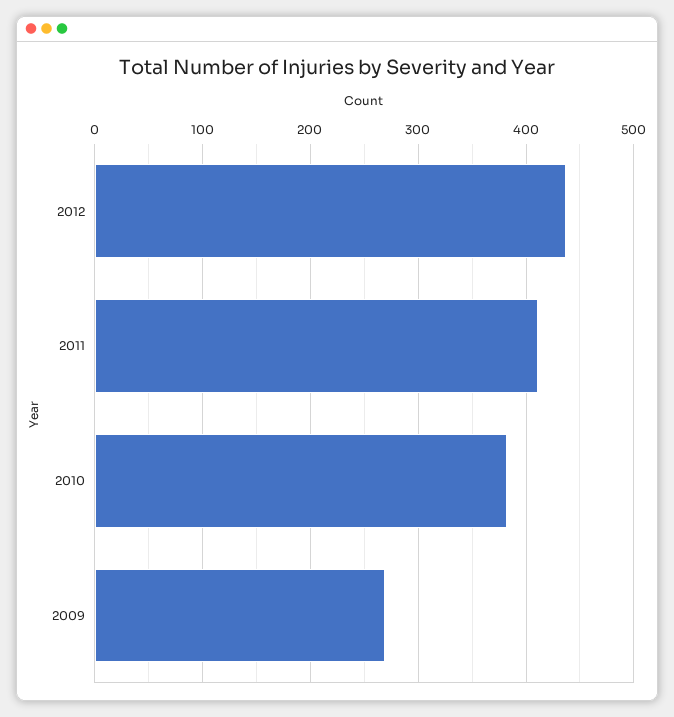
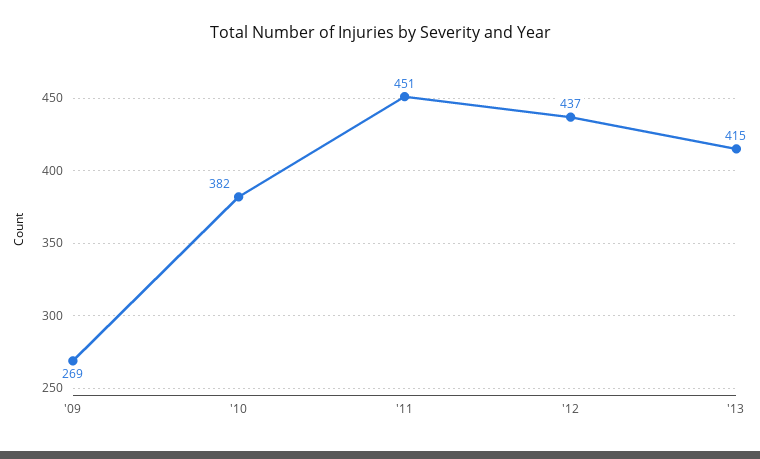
2011: 410 -> 451
'13: none -> 415

